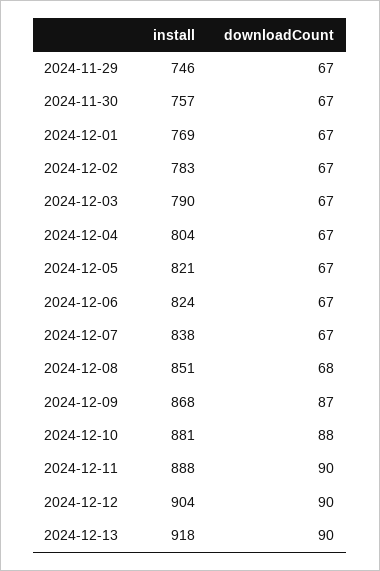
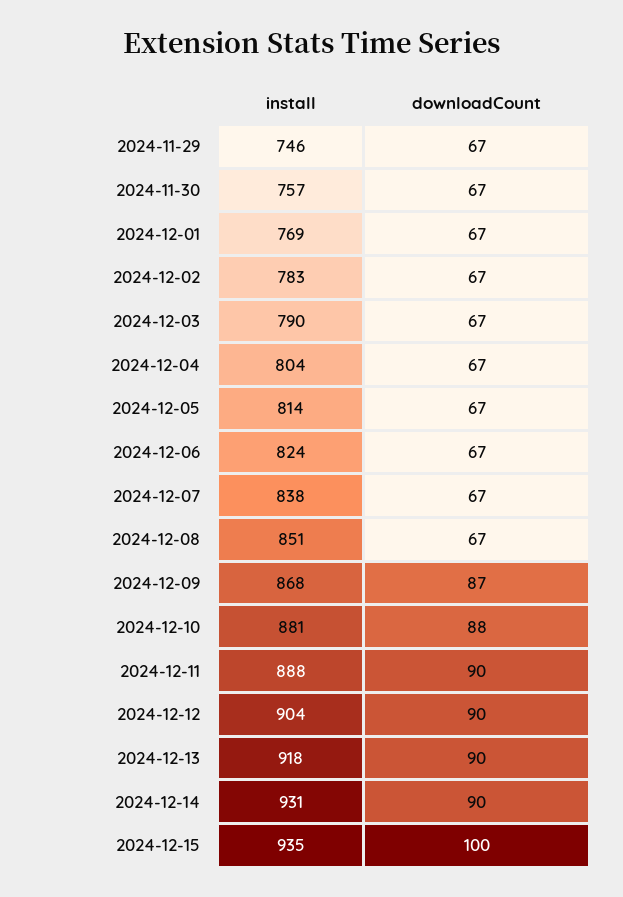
install, 2024-12-05: 821 -> 814
downloadCount, 2024-12-08: 68 -> 67
install, 2024-12-14: none -> 931
downloadCount, 2024-12-14: none -> 90
install, 2024-12-15: none -> 935
downloadCount, 2024-12-15: none -> 100

